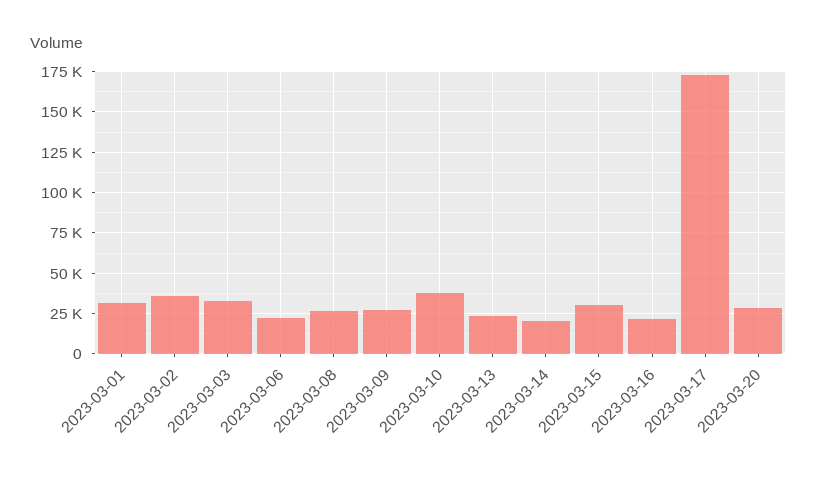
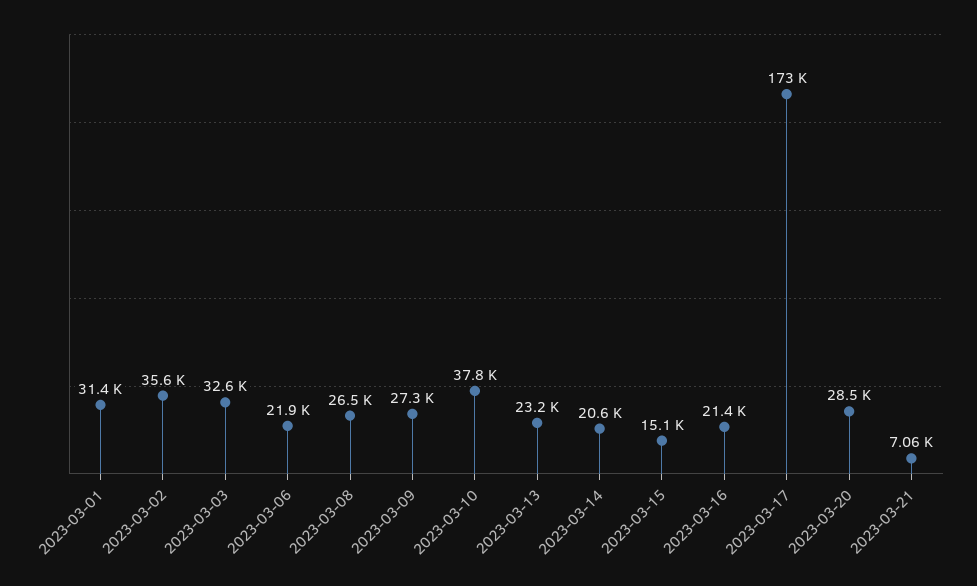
2023-03-15: 30000 -> 15100
2023-03-21: none -> 7060

